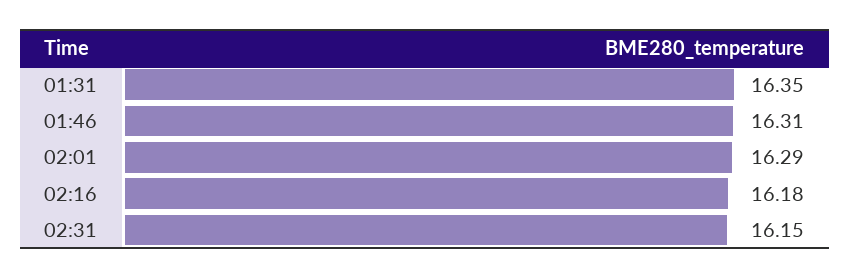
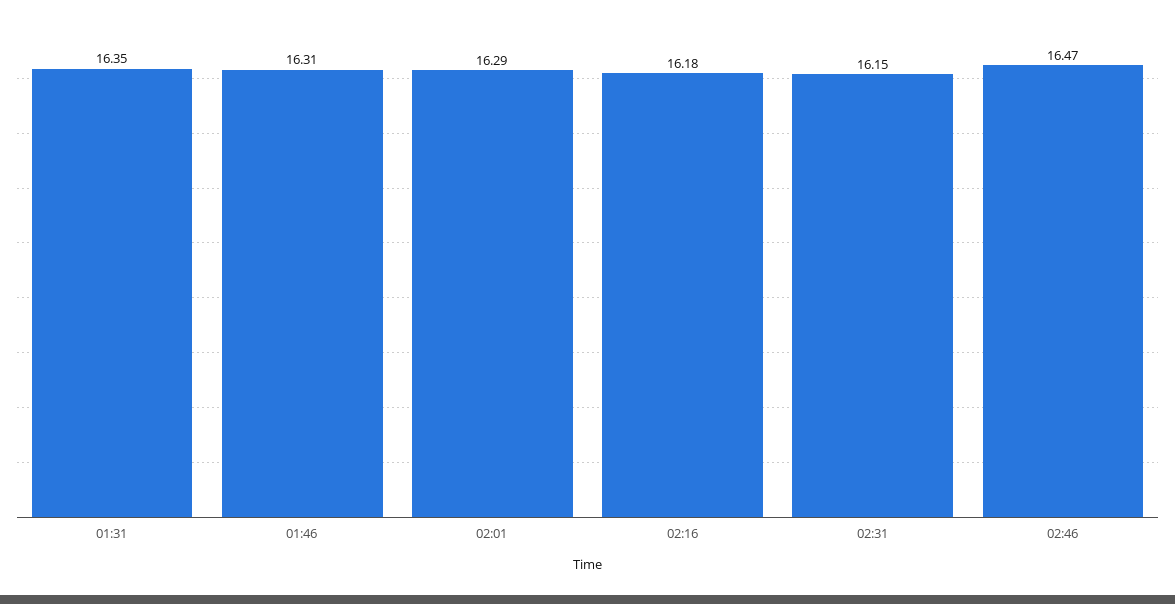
02:46: none -> 16.47

